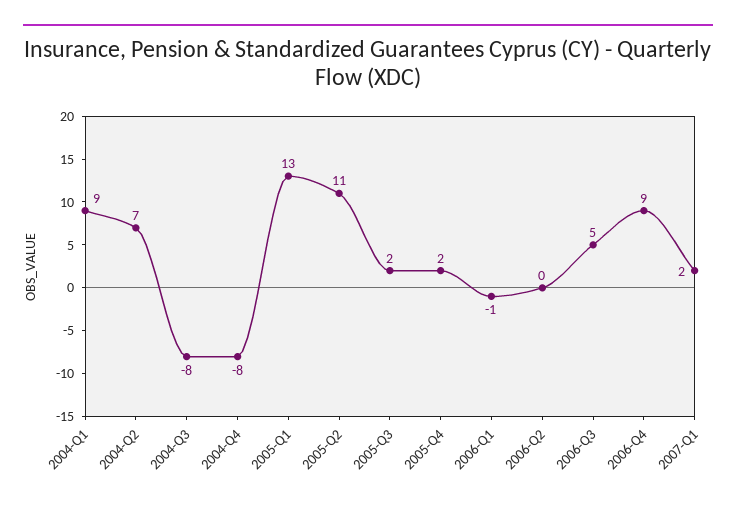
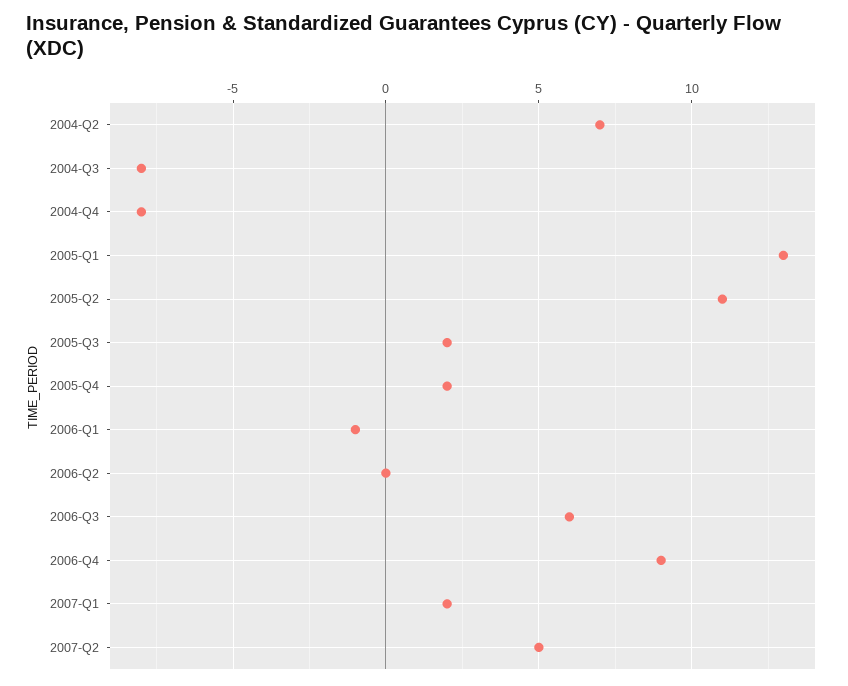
2004-Q1: 9 -> none
2006-Q3: 5 -> 6
2007-Q2: none -> 5

